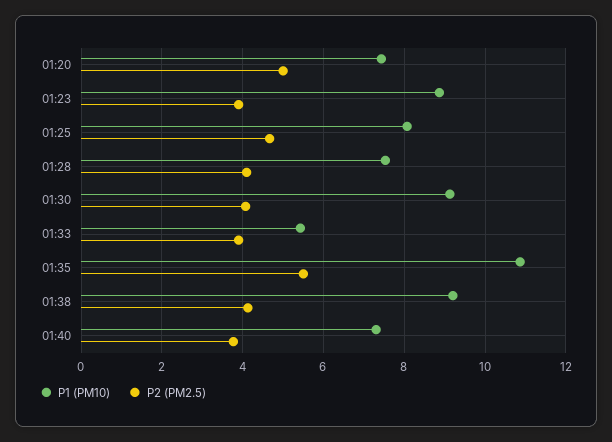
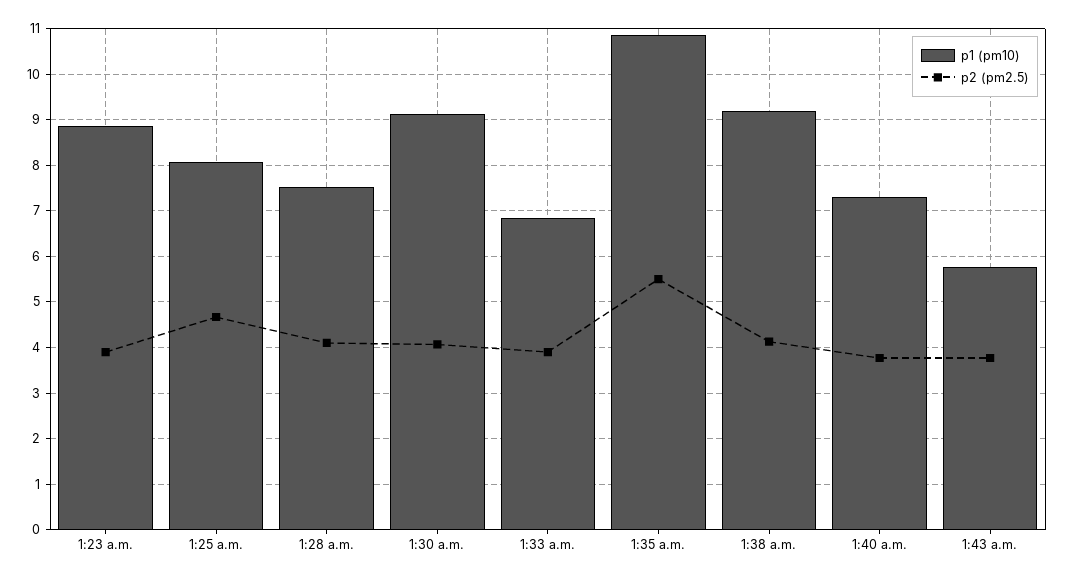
P1 (PM10), 01:20: 7.4 -> none
P2 (PM2.5), 01:20: 5 -> none
P1 (PM10), 01:33: 5.4 -> 6.8
P1 (PM10), 1:43 a.m.: none -> 5.8
P2 (PM2.5), 1:43 a.m.: none -> 3.8

